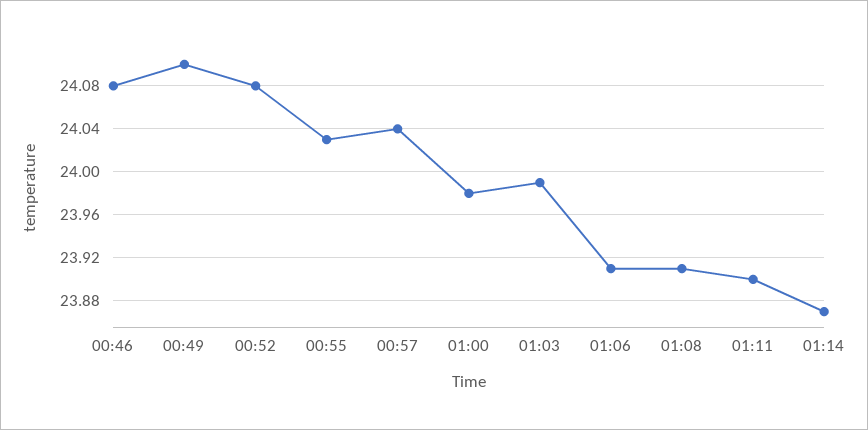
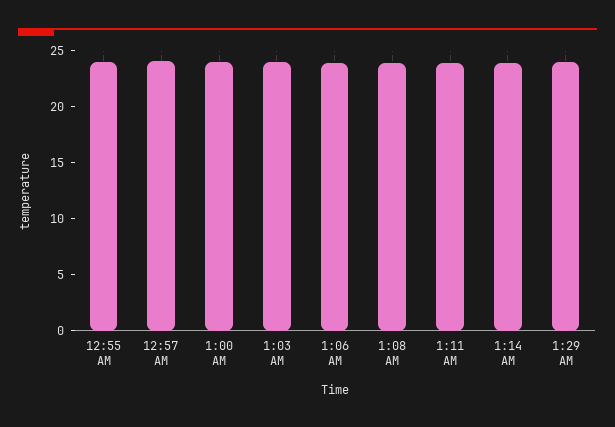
00:46: 24.08 -> none
00:49: 24.1 -> none
00:52: 24.08 -> none
1:29 AM: none -> 24

